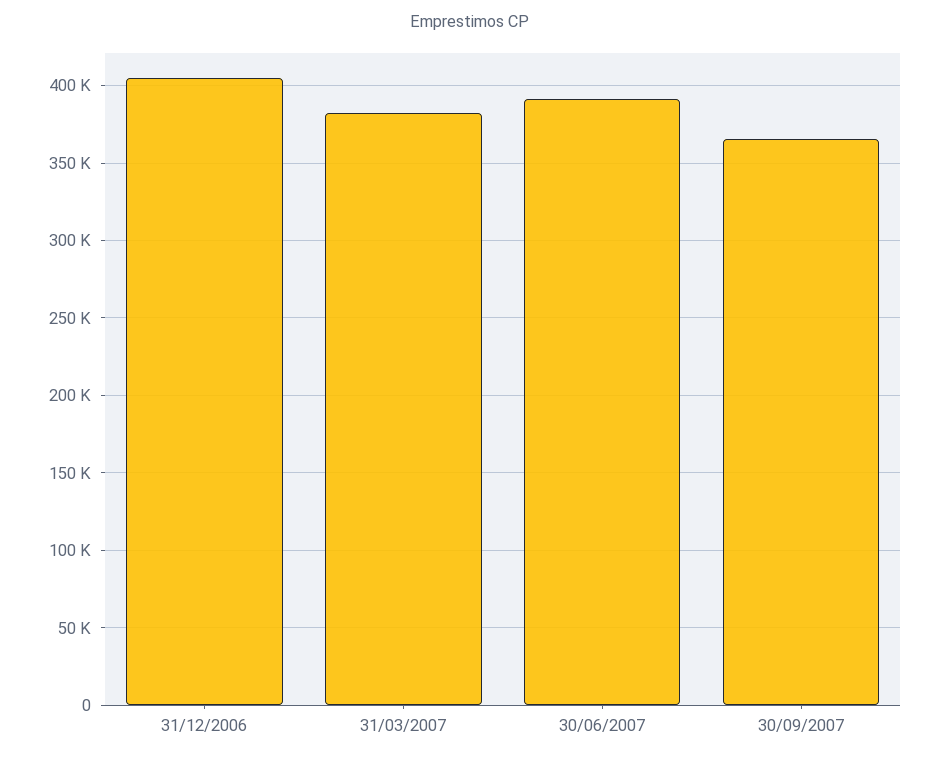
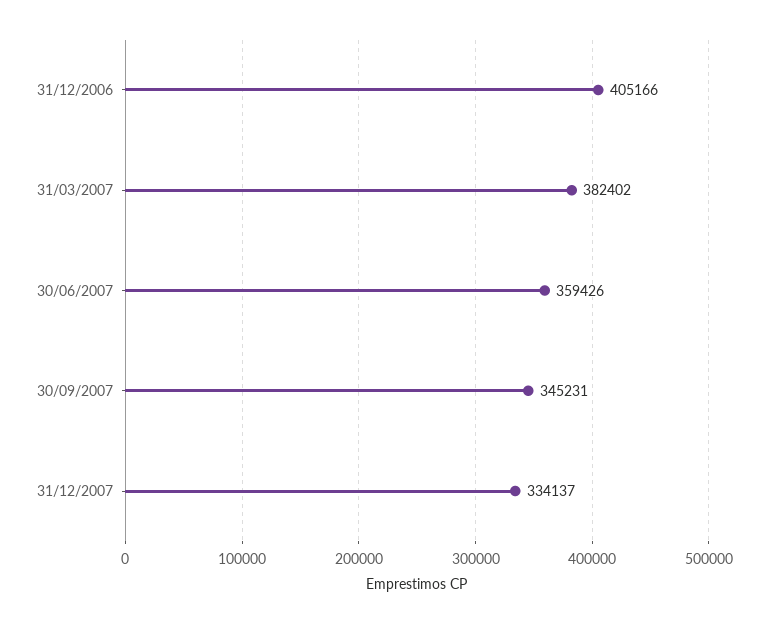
30/06/2007: 390000 -> 359426
30/09/2007: 365000 -> 345231
31/12/2007: none -> 334137

